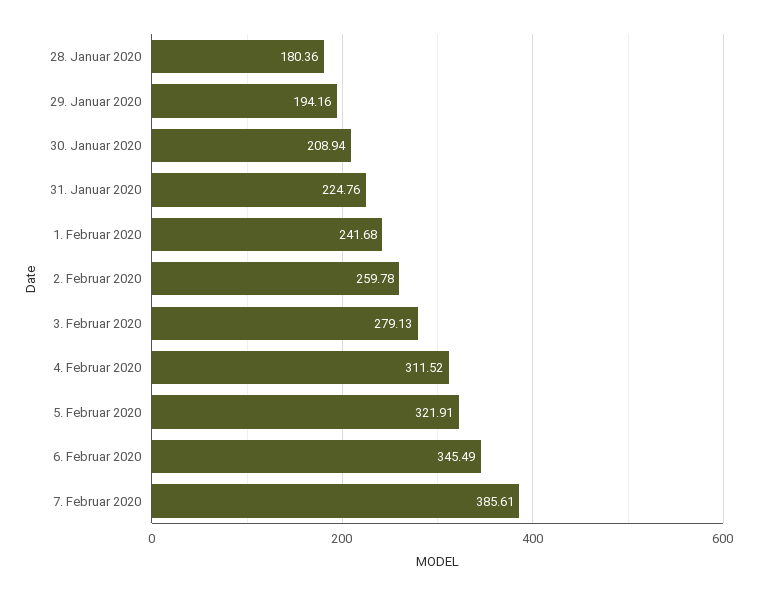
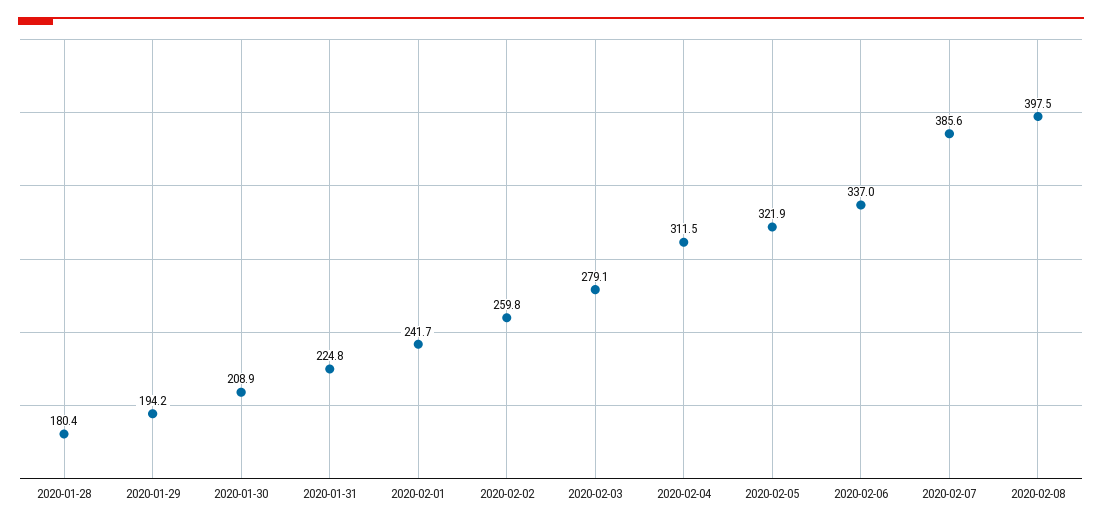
6. Februar 2020: 345.49 -> 337
2020-02-08: none -> 397.5

